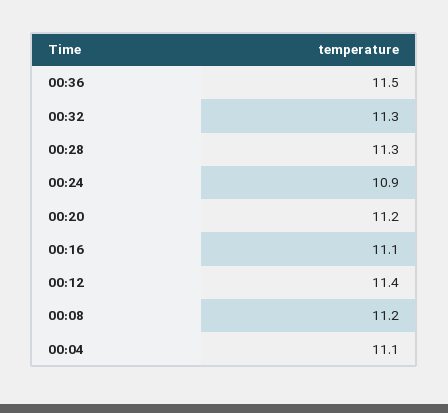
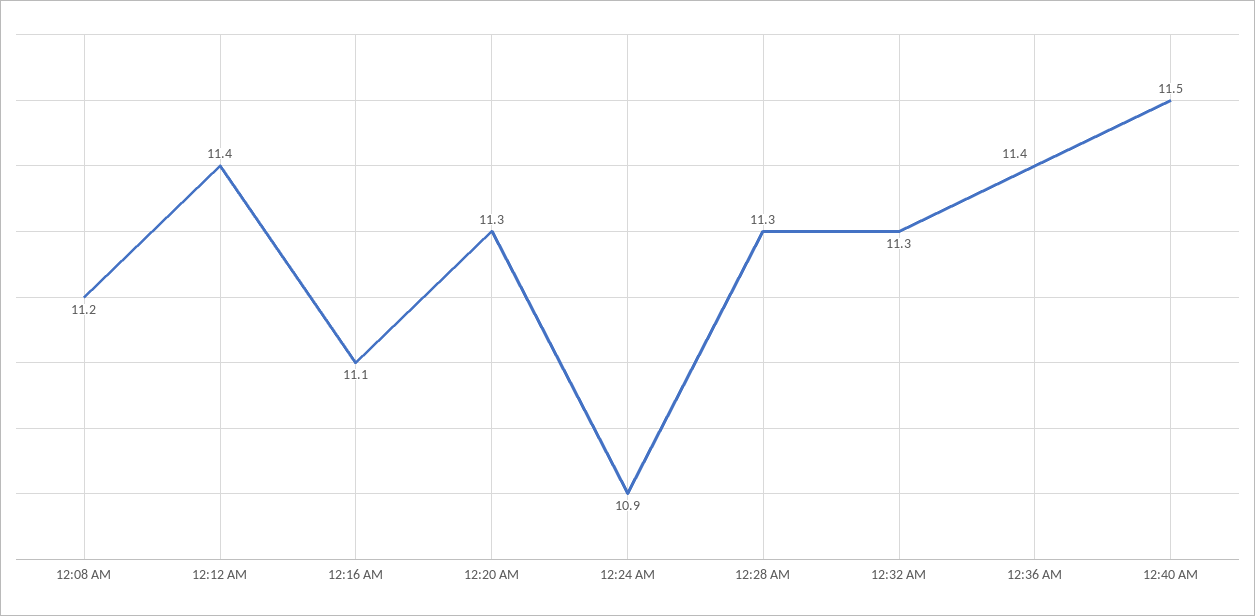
00:36: 11.5 -> 11.4
00:20: 11.2 -> 11.3
00:04: 11.1 -> none
12:40 AM: none -> 11.5

